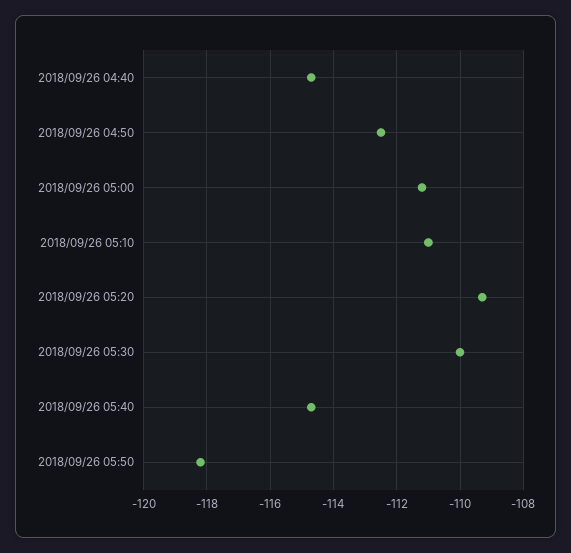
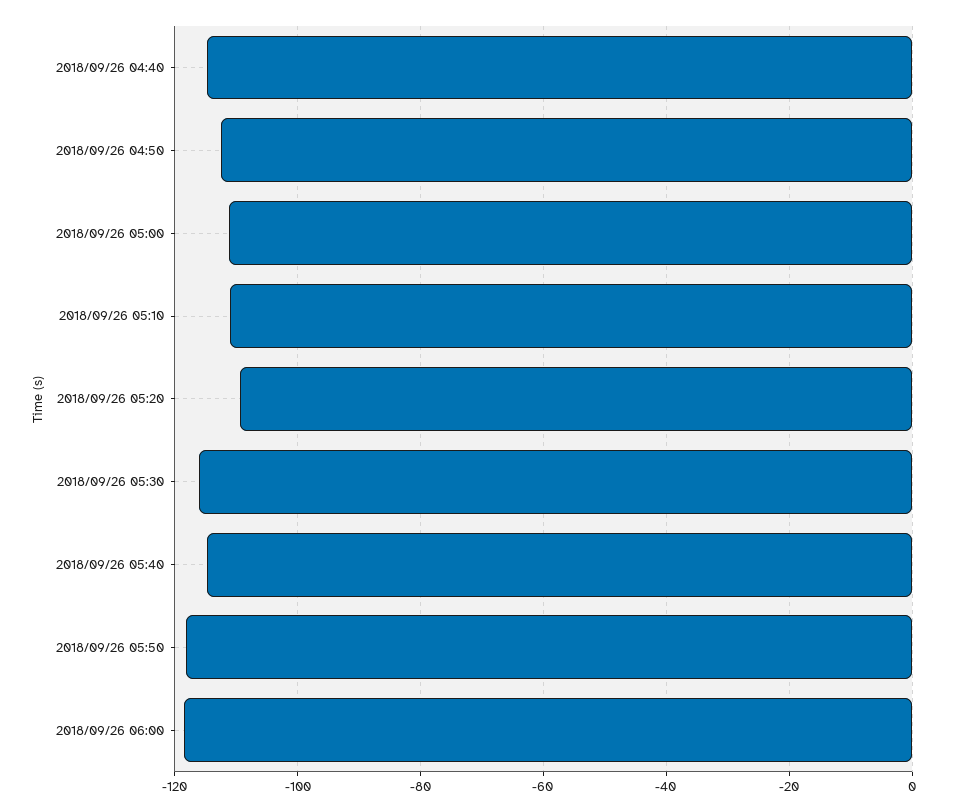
2018/09/26 05:30: -110 -> -116
2018/09/26 06:00: none -> -118

